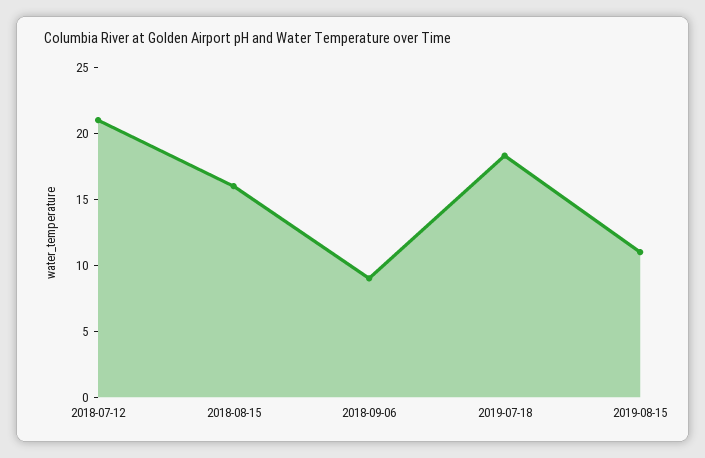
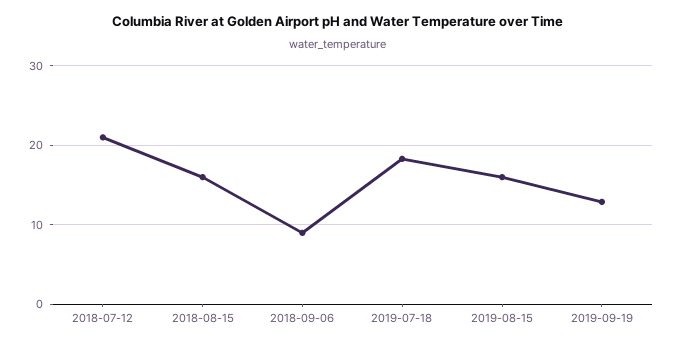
2019-08-15: 11 -> 16
2019-09-19: none -> 13

